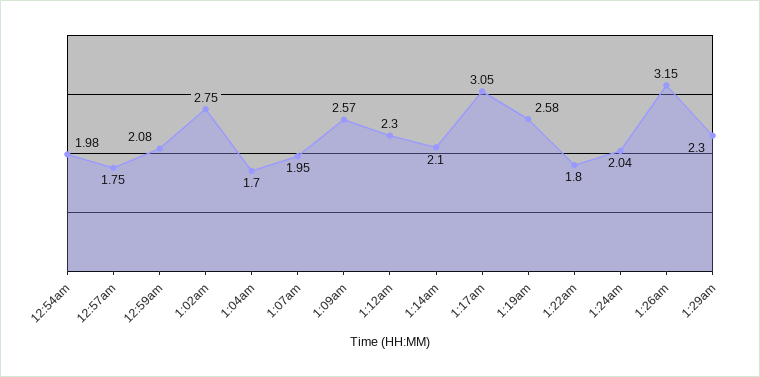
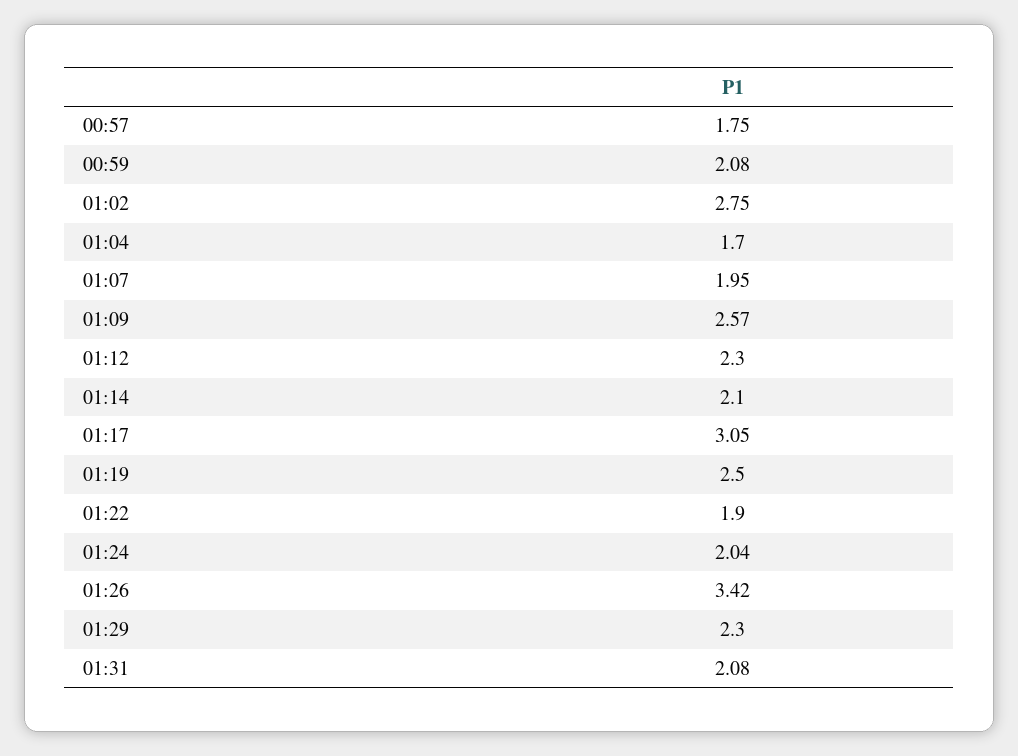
12:54am: 1.98 -> none
1:19am: 2.58 -> 2.5
1:22am: 1.8 -> 1.9
1:26am: 3.15 -> 3.42
01:31: none -> 2.08

